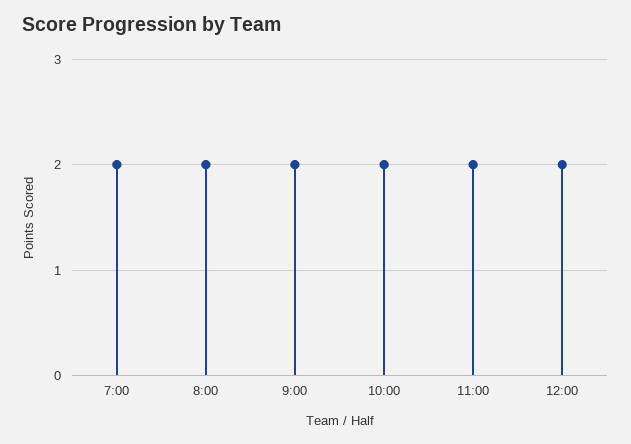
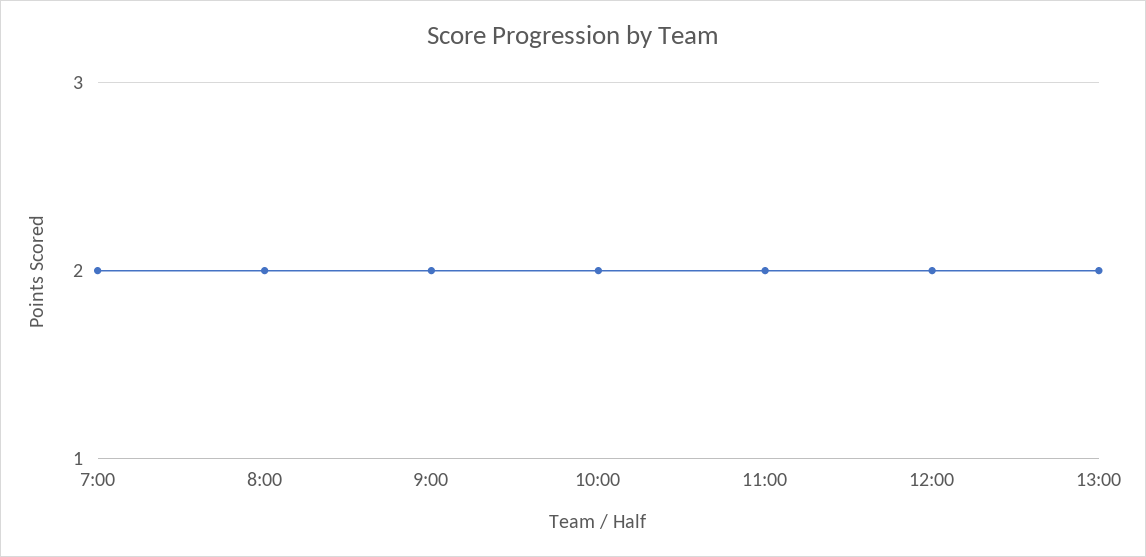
13:00: none -> 2

